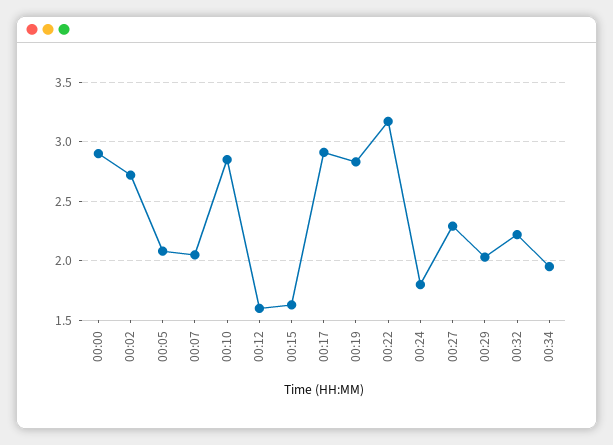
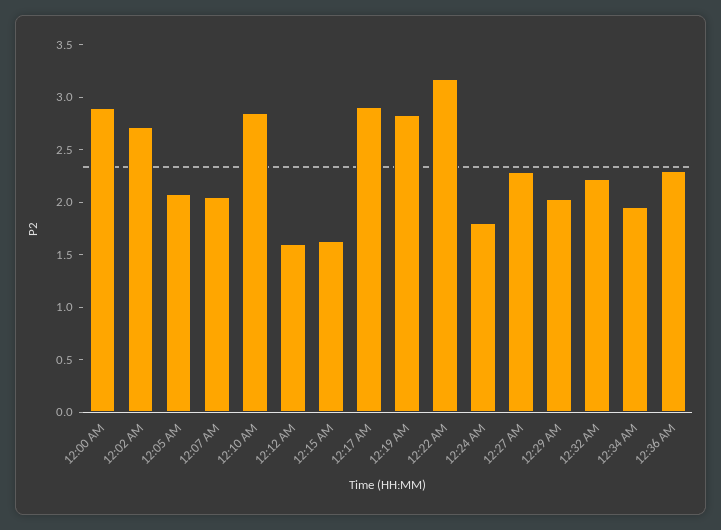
12:36 AM: none -> 2.3

